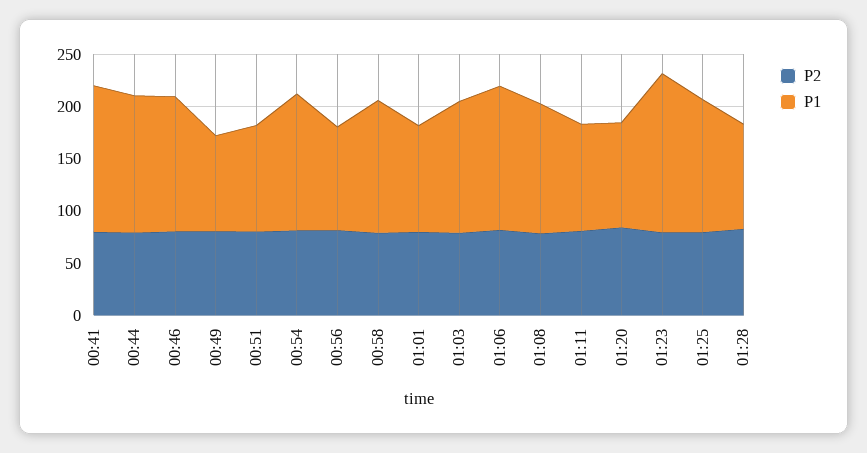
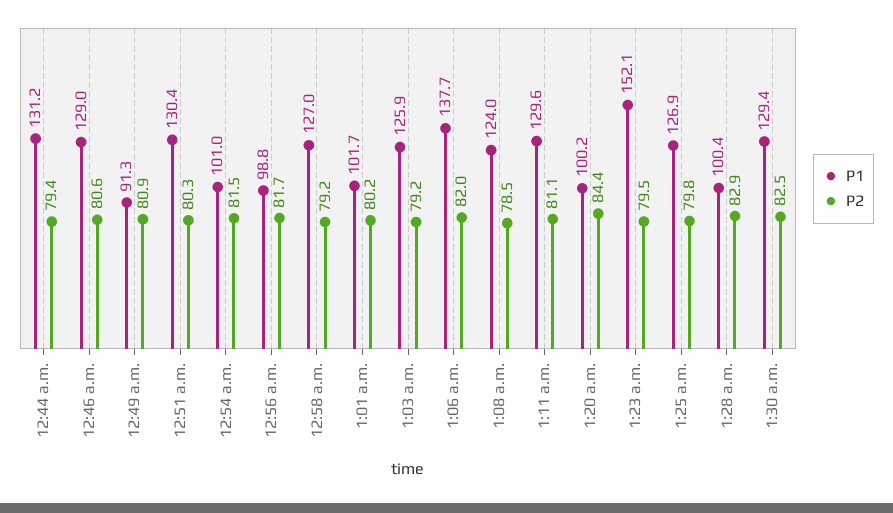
P2, 00:41: 80 -> none
P1, 00:41: 140 -> none
P1, 00:51: 100 -> 130.4
P1, 00:54: 130 -> 101
P1, 01:11: 100 -> 129.6
P1, 1:30 a.m.: none -> 129.4
P2, 1:30 a.m.: none -> 82.5

